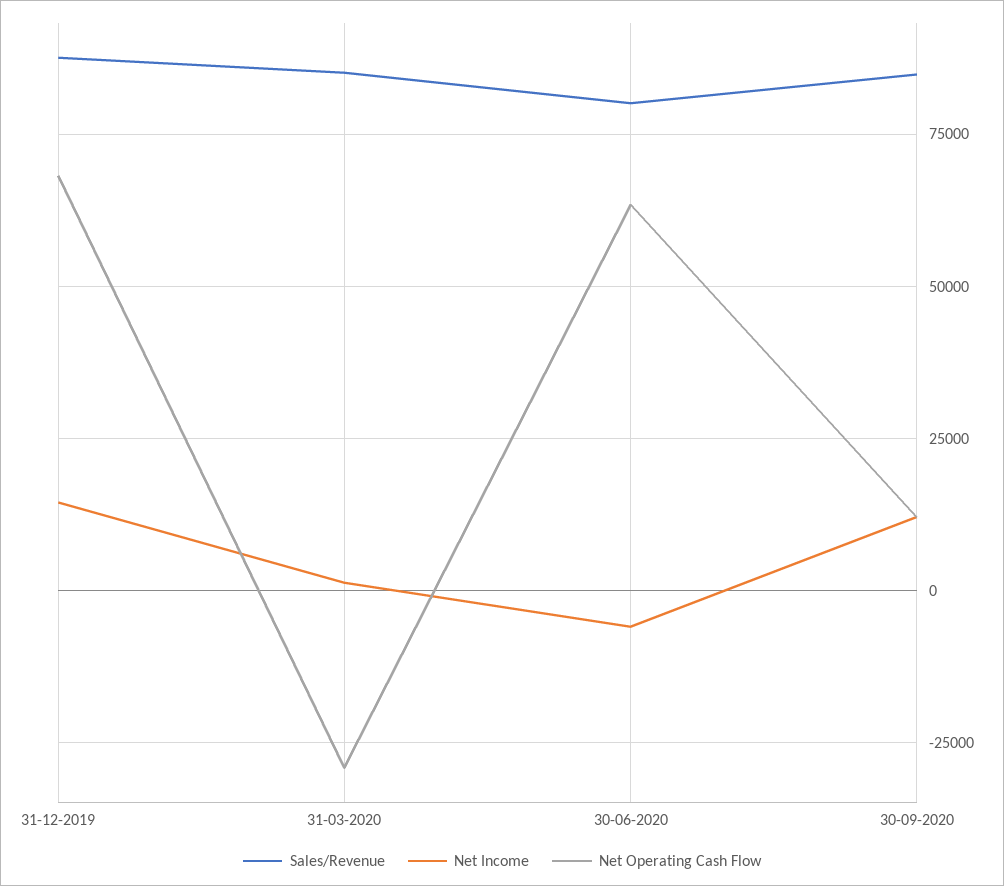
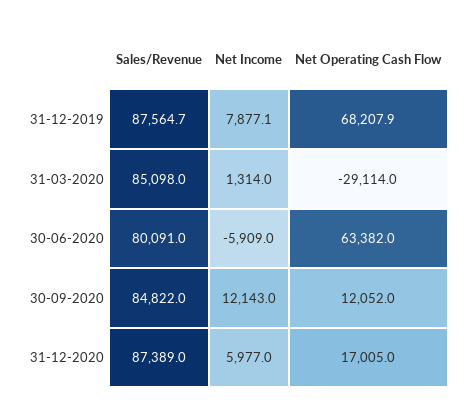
Net Income, 31-12-2019: 15000 -> 7877.1
Sales/Revenue, 31-12-2020: none -> 87389
Net Income, 31-12-2020: none -> 5977
Net Operating Cash Flow, 31-12-2020: none -> 17005

